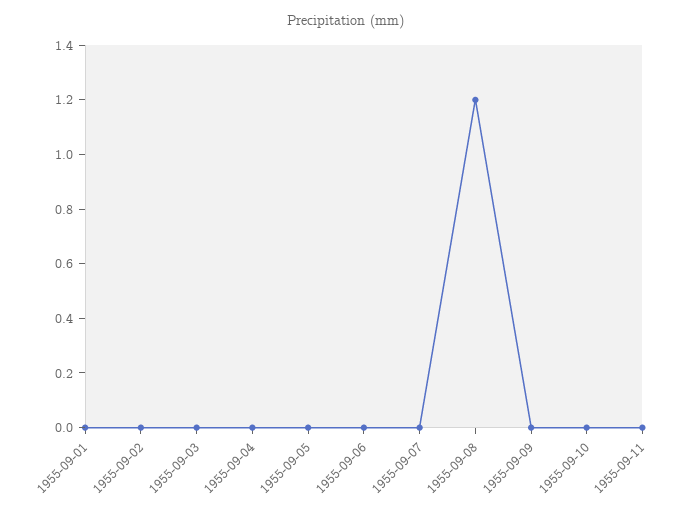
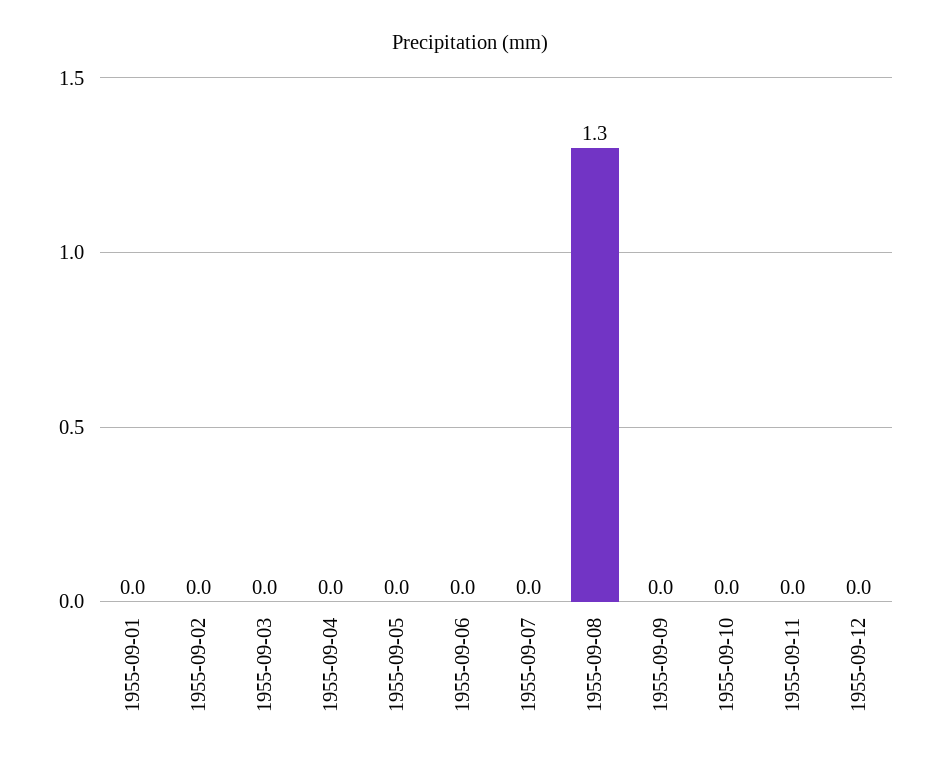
1955-09-08: 1.2 -> 1.3
1955-09-12: none -> 0

